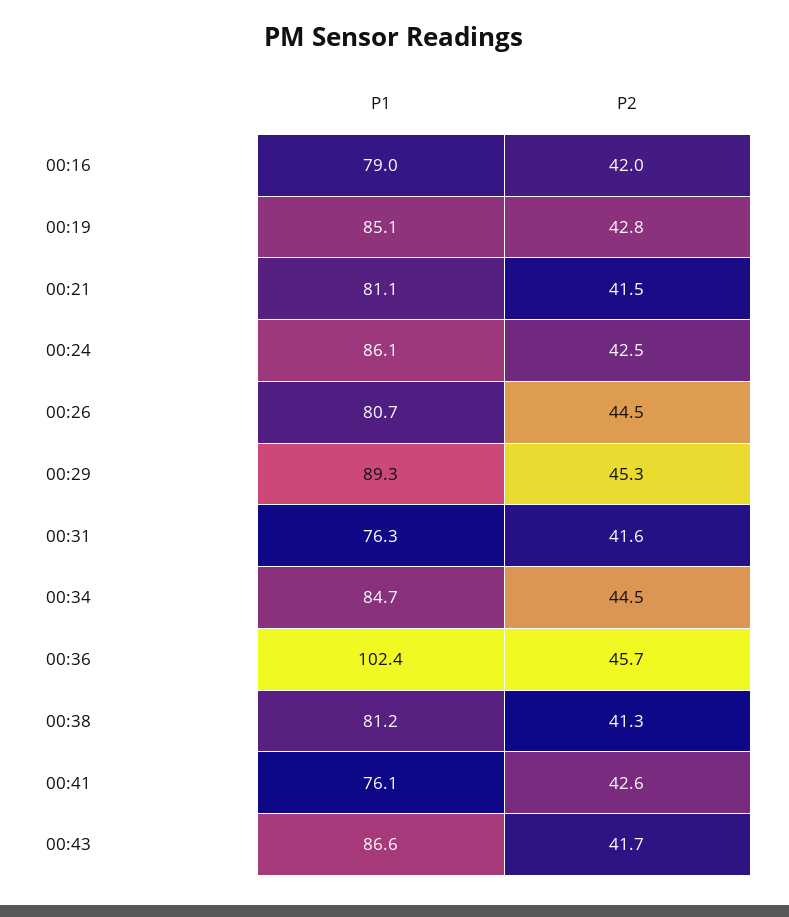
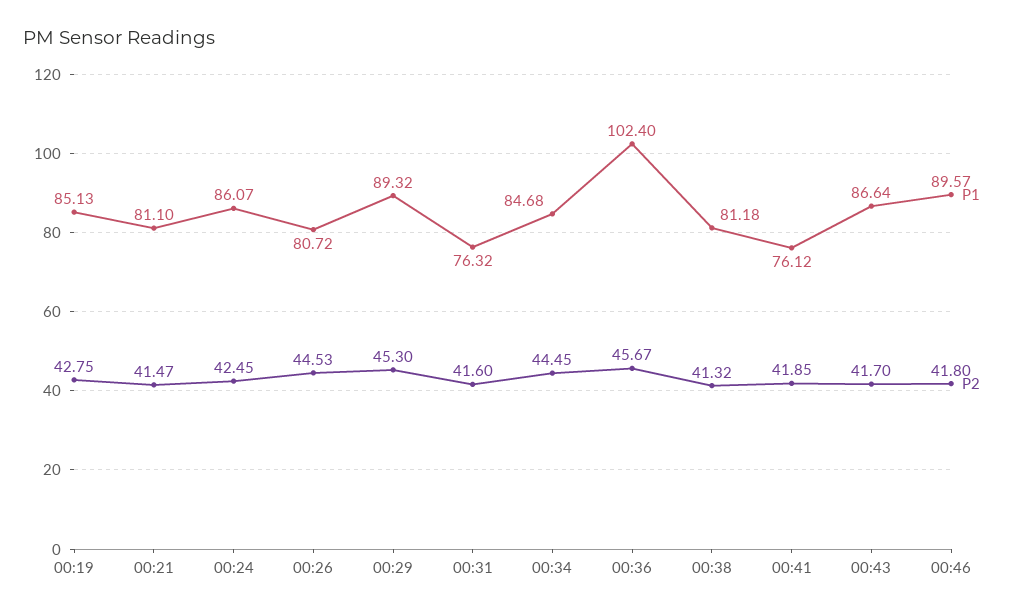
P1, 00:16: 79 -> none
P2, 00:16: 42 -> none
P2, 00:41: 42.6 -> 41.85
P1, 00:46: none -> 89.57
P2, 00:46: none -> 41.8

